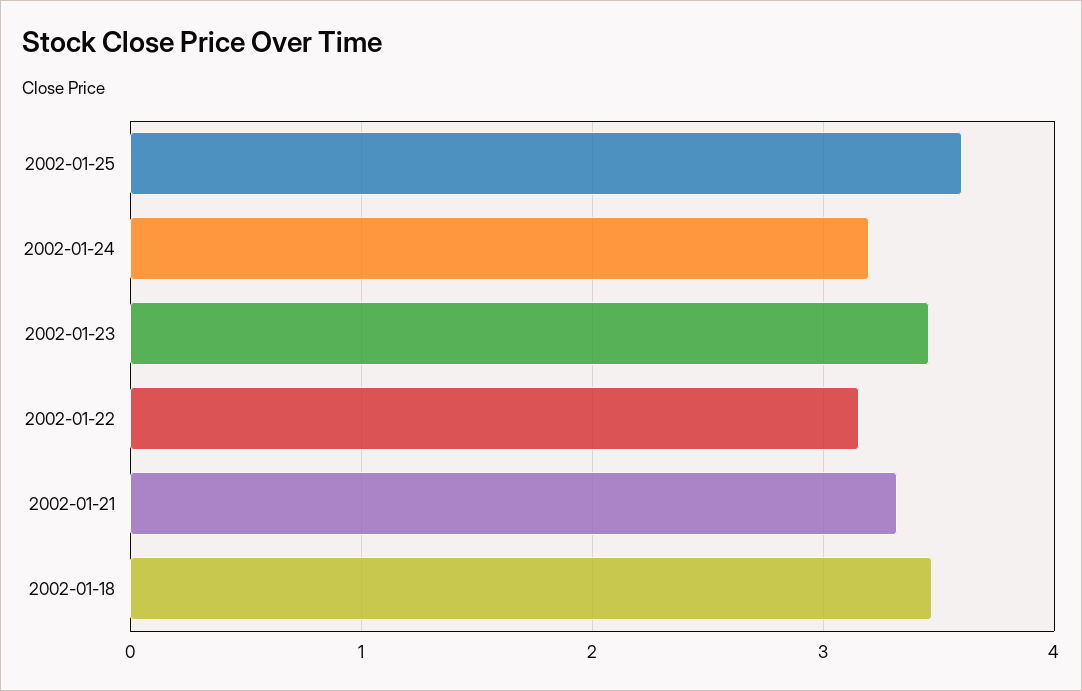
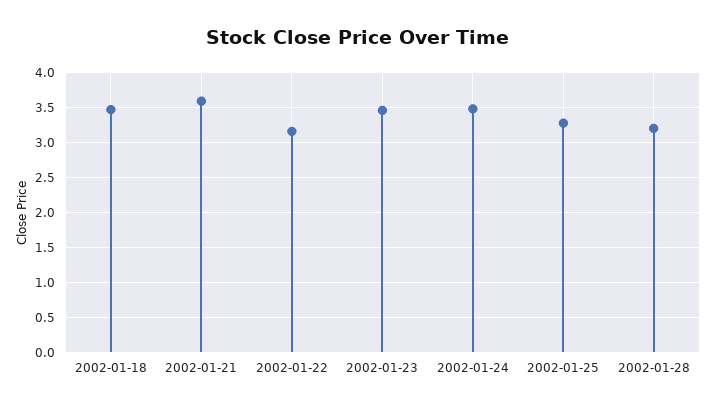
2002-01-25: 3.6 -> 3.3
2002-01-24: 3.2 -> 3.5
2002-01-21: 3.3 -> 3.6
2002-01-28: none -> 3.2

